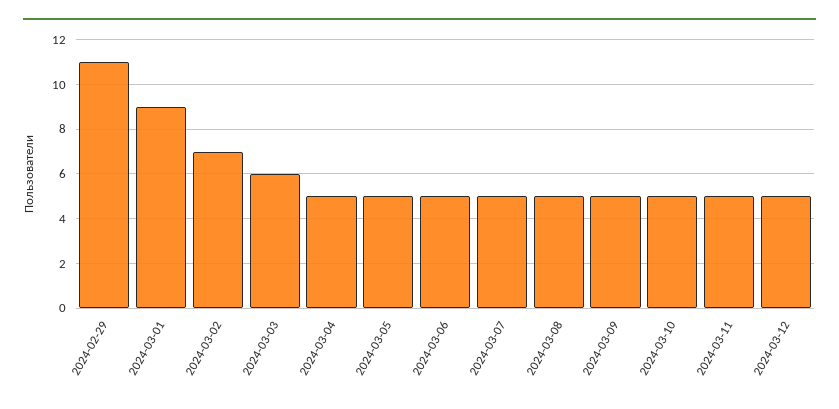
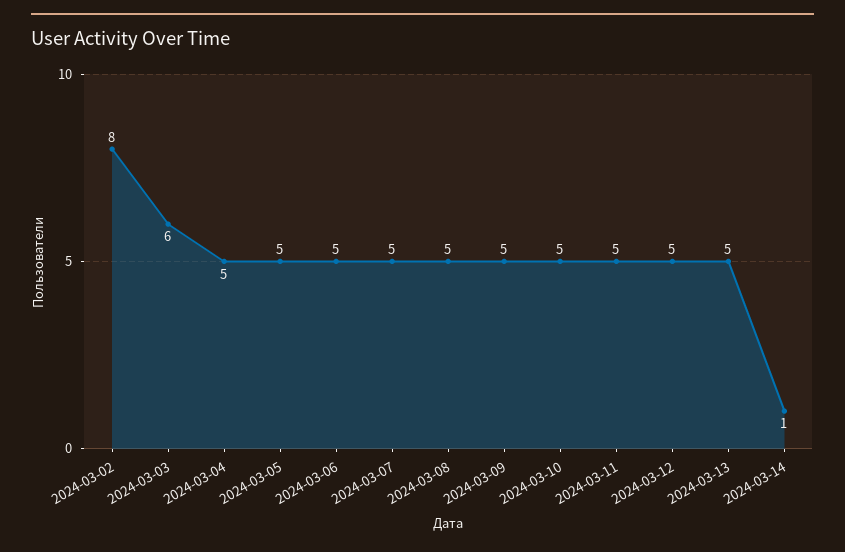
2024-02-29: 11 -> none
2024-03-01: 9 -> none
2024-03-02: 7 -> 8
2024-03-13: none -> 5
2024-03-14: none -> 1

